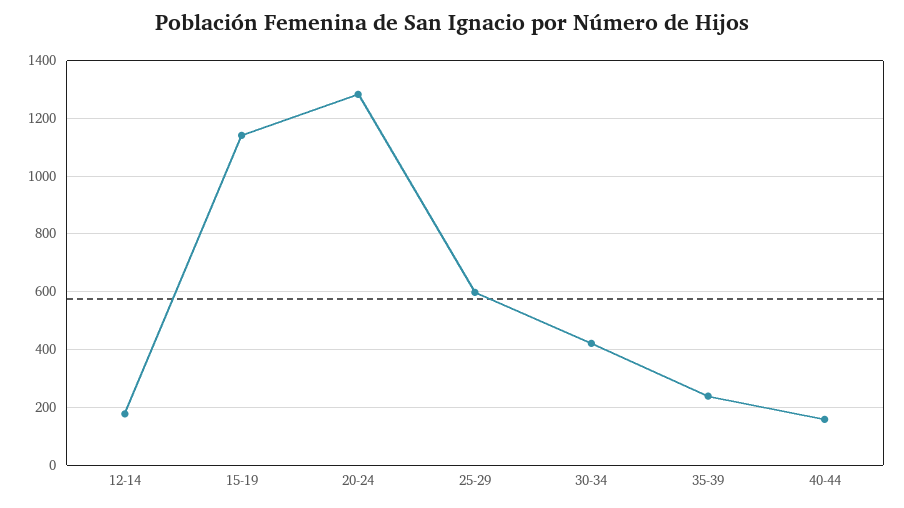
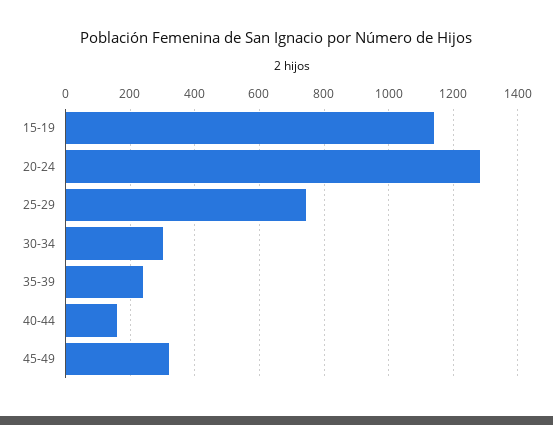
12-14: 175 -> none
25-29: 600 -> 740
30-34: 425 -> 300
45-49: none -> 320

